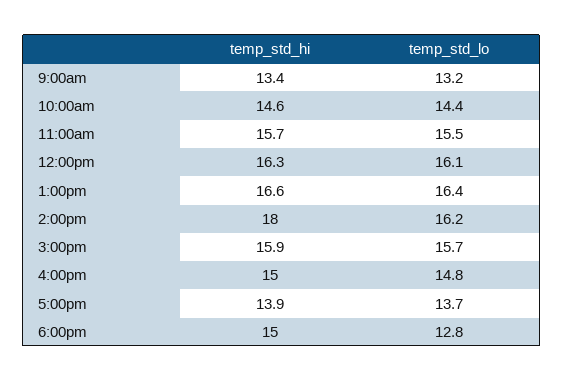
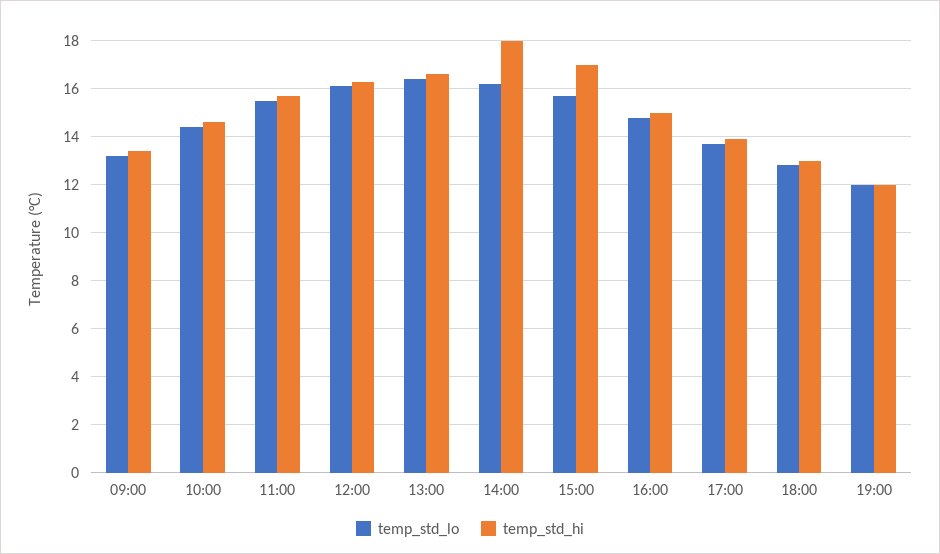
temp_std_hi, 3:00pm: 15.9 -> 17
temp_std_hi, 6:00pm: 15 -> 13
temp_std_lo, 19:00: none -> 12
temp_std_hi, 19:00: none -> 12

